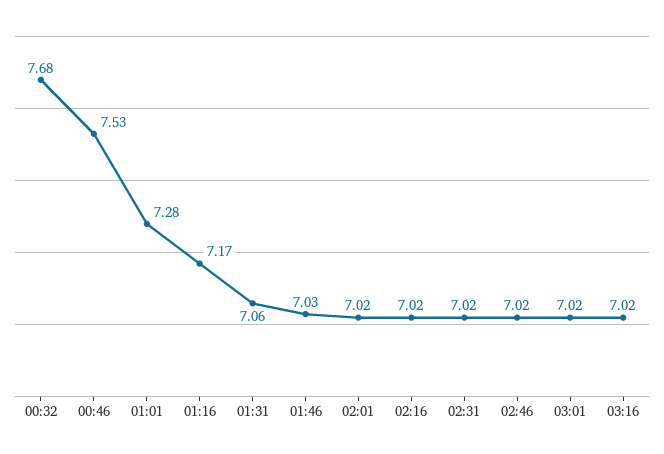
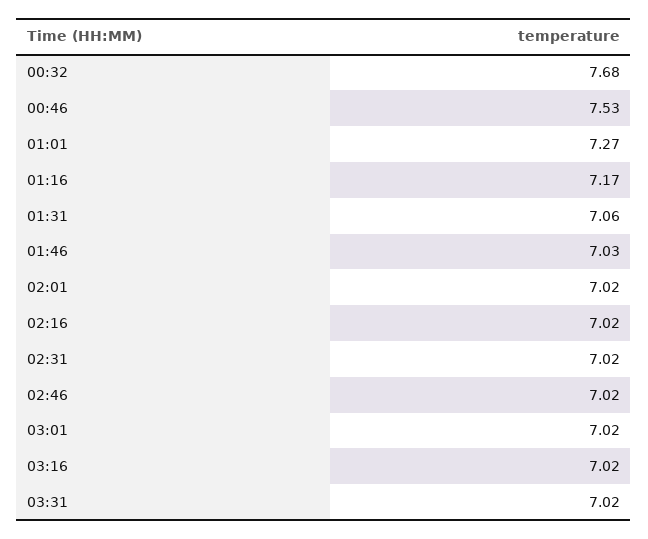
01:01: 7.28 -> 7.27
03:31: none -> 7.02

